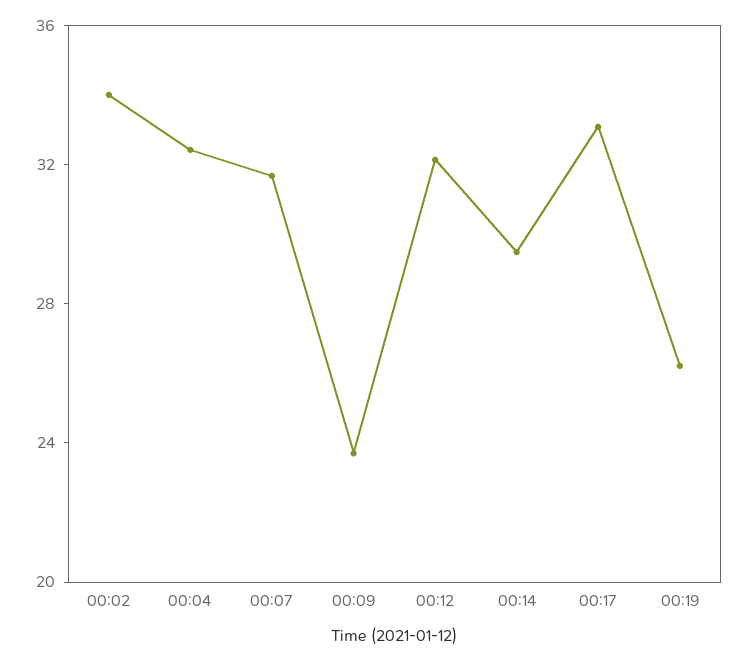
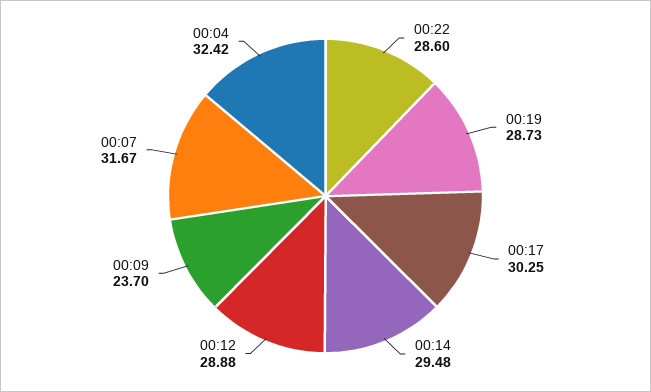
00:02: 34 -> none
00:12: 32 -> 28.88
00:17: 33 -> 30.25
00:19: 26 -> 28.73
00:22: none -> 28.6

